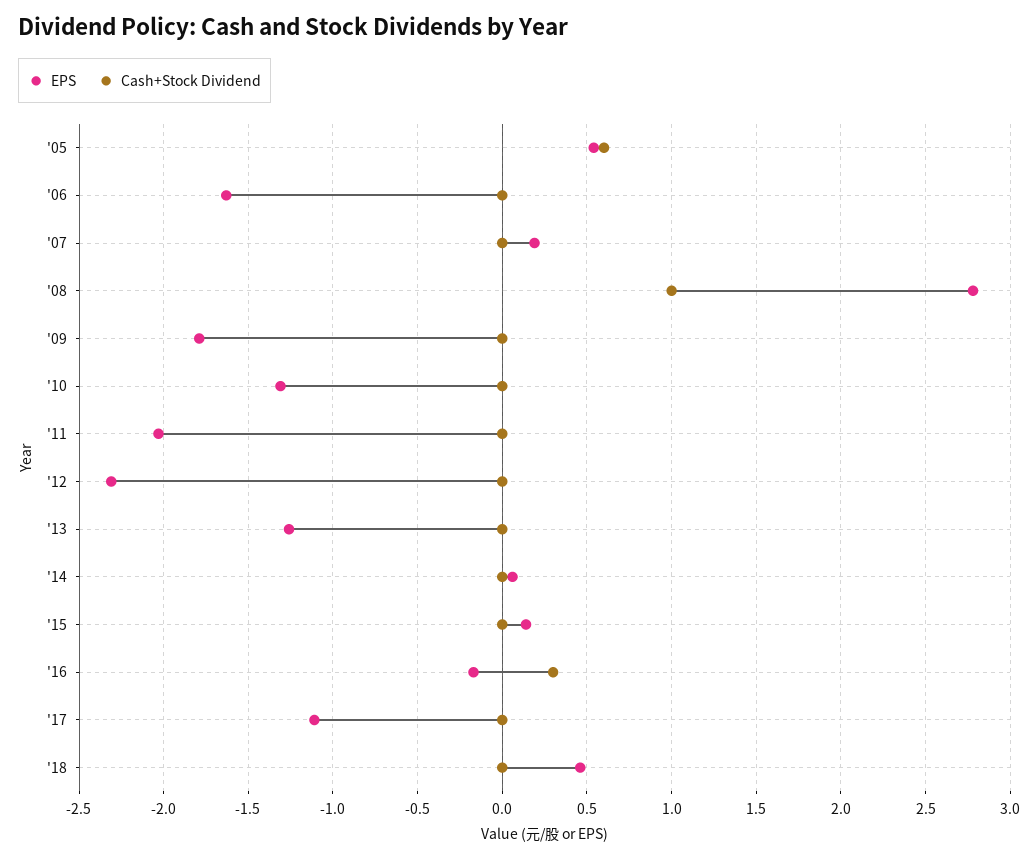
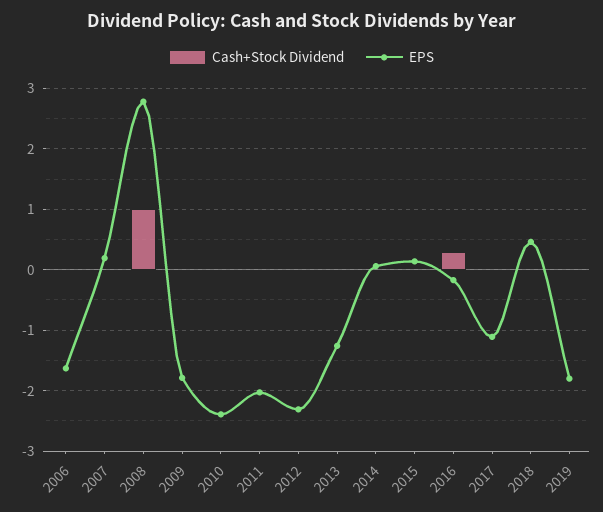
EPS, '05: 0.55 -> none
Cash+Stock Dividend, '05: 0.6 -> none
EPS, '10: -1.3 -> -2.4
Cash+Stock Dividend, 2019: none -> 0
EPS, 2019: none -> -1.8

